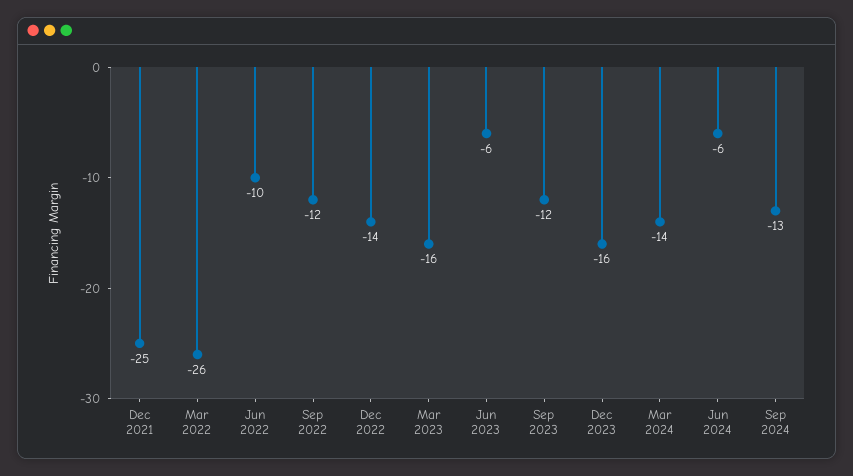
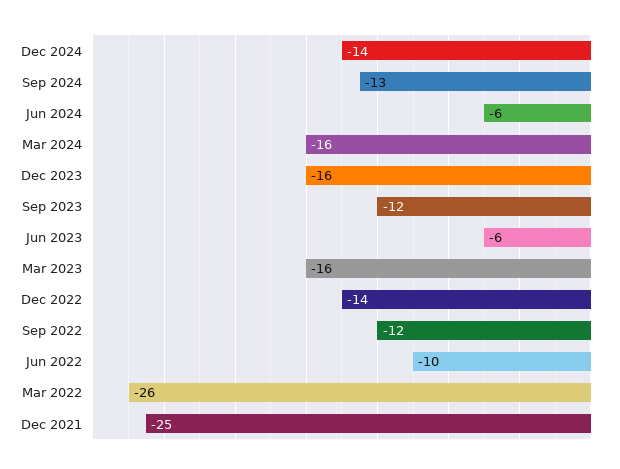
Mar 2024: -14 -> -16
Dec 2024: none -> -14

